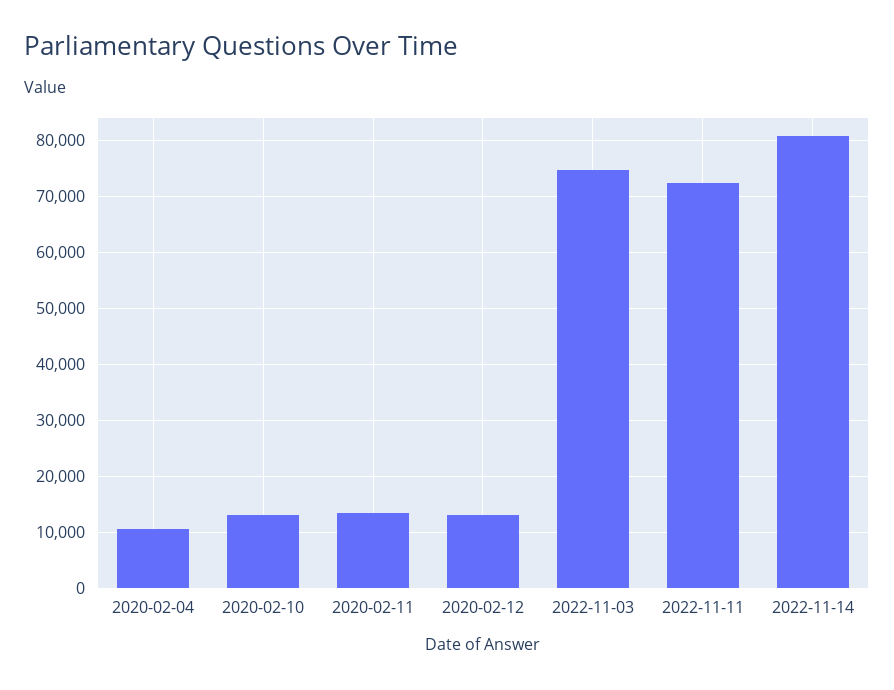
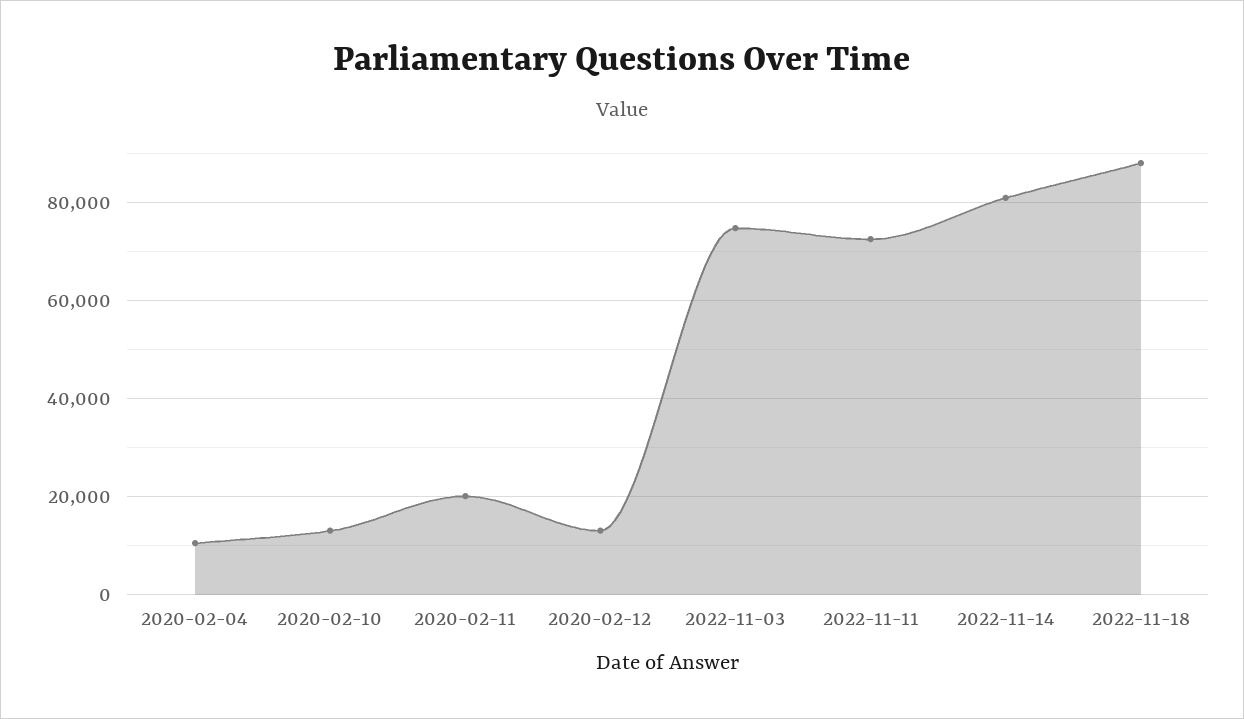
2020-02-11: 14000 -> 20000
2022-11-18: none -> 88000

